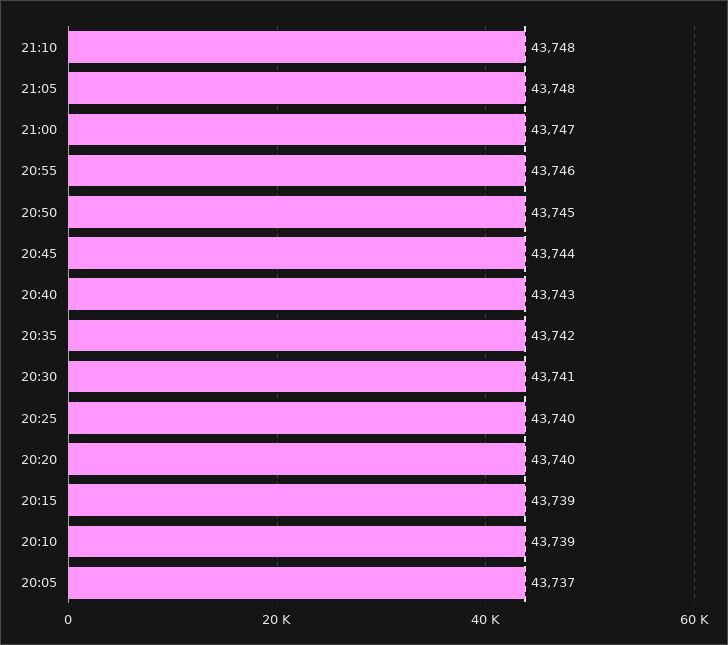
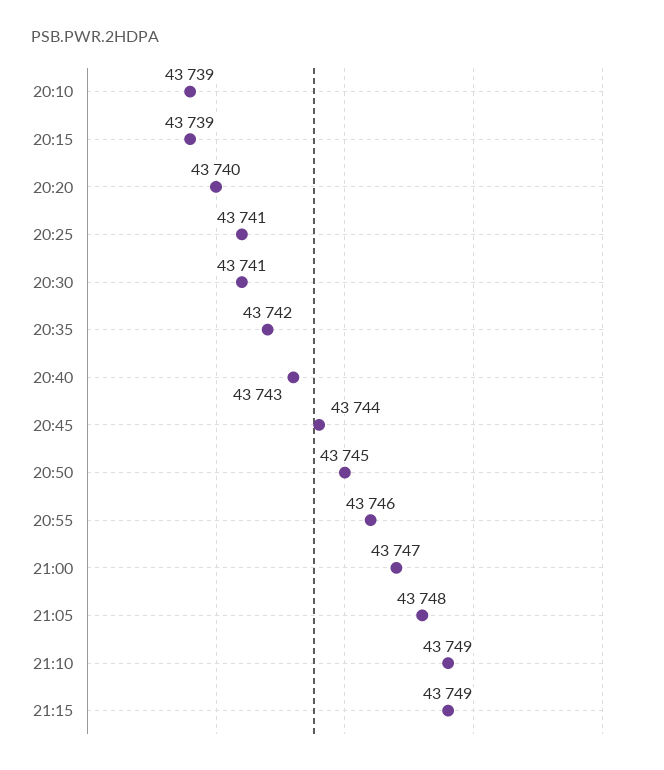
21:10: 43748 -> 43749
20:25: 43740 -> 43741
20:05: 43737 -> none
21:15: none -> 43749

